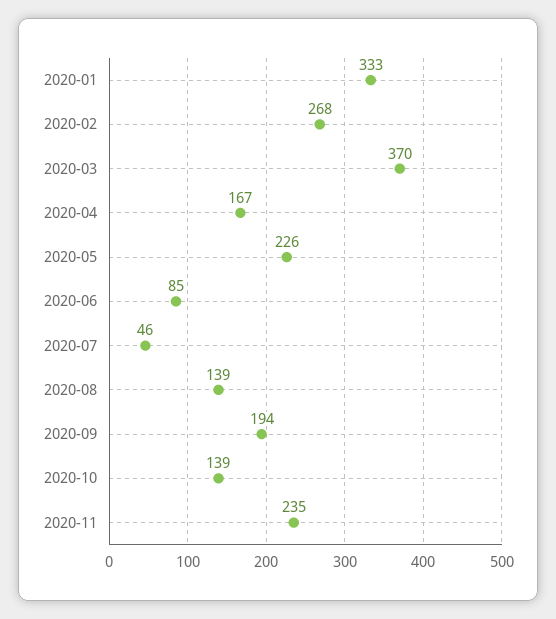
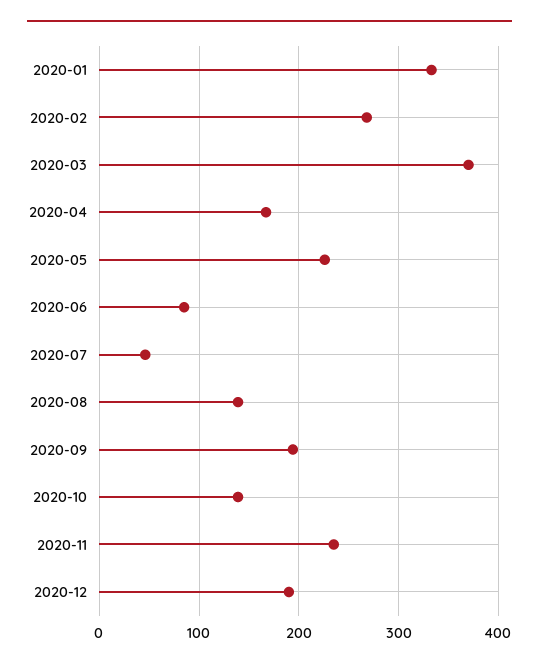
2020-12: none -> 190

